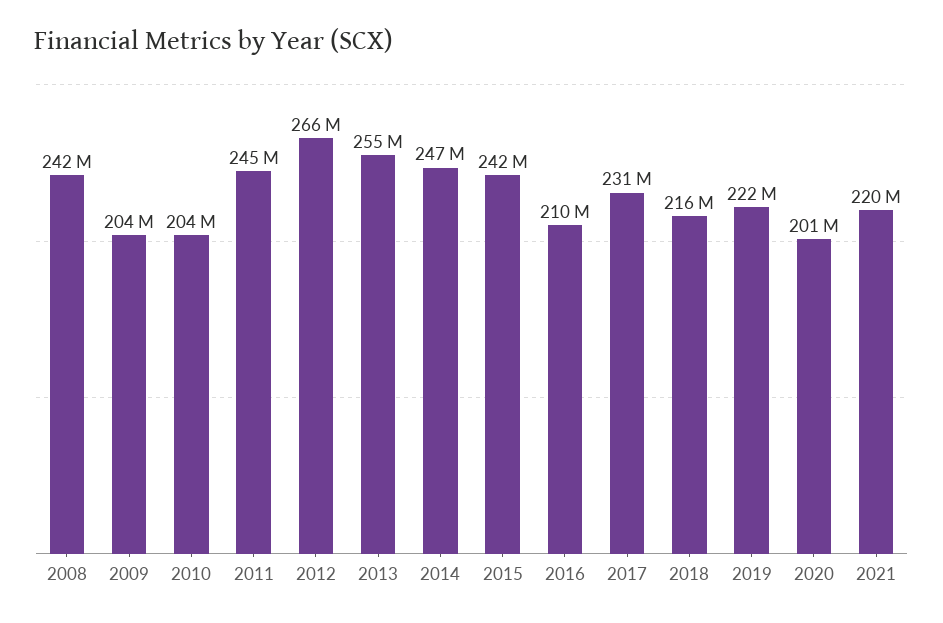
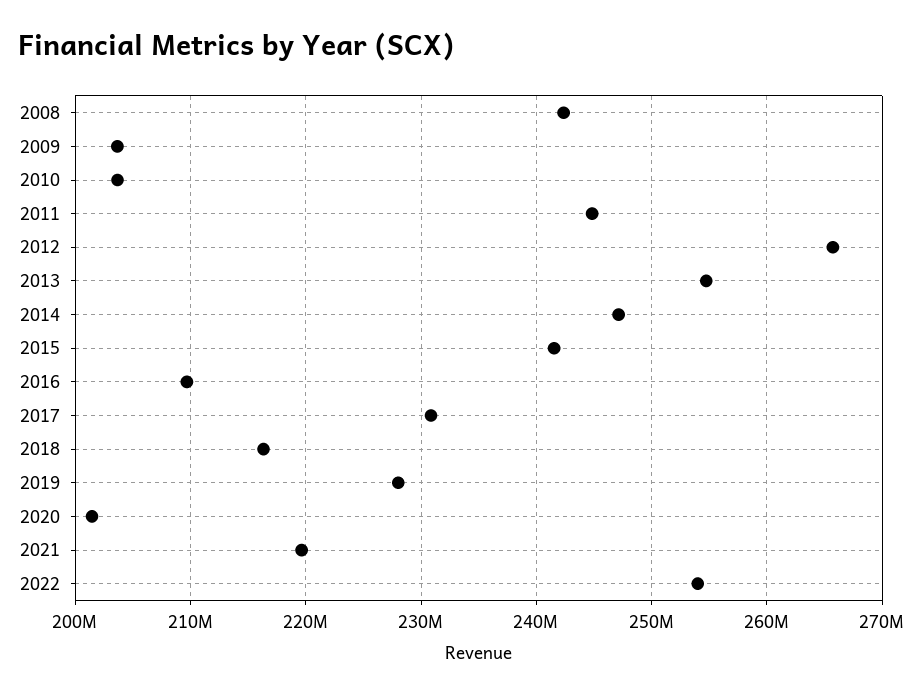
2019: 222000000 -> 228000000
2022: none -> 254000000

